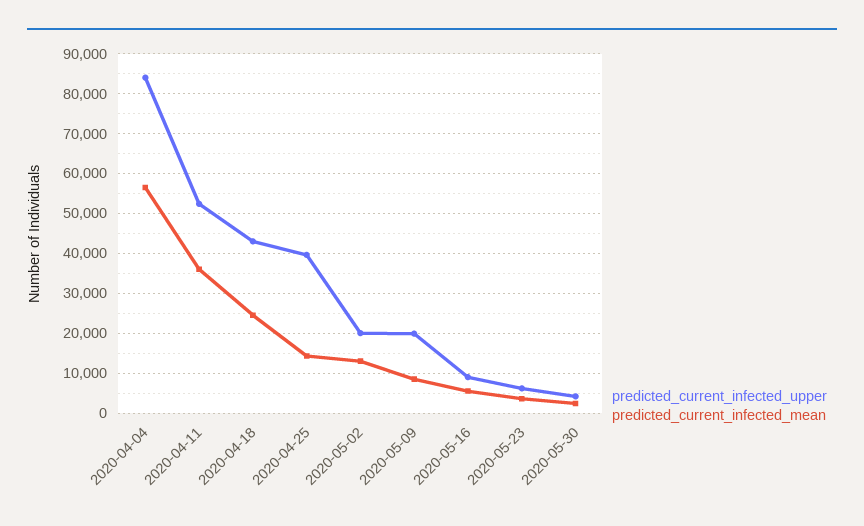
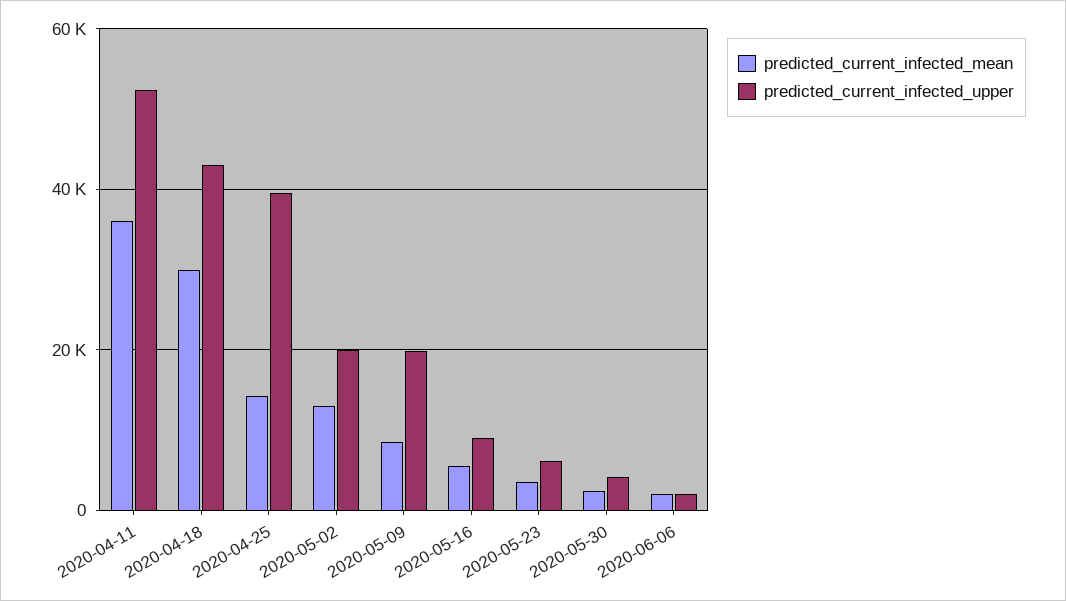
predicted_current_infected_upper, 2020-04-04: 84000 -> none
predicted_current_infected_mean, 2020-04-04: 56000 -> none
predicted_current_infected_mean, 2020-04-18: 24000 -> 30000
predicted_current_infected_mean, 2020-06-06: none -> 2000
predicted_current_infected_upper, 2020-06-06: none -> 2000

